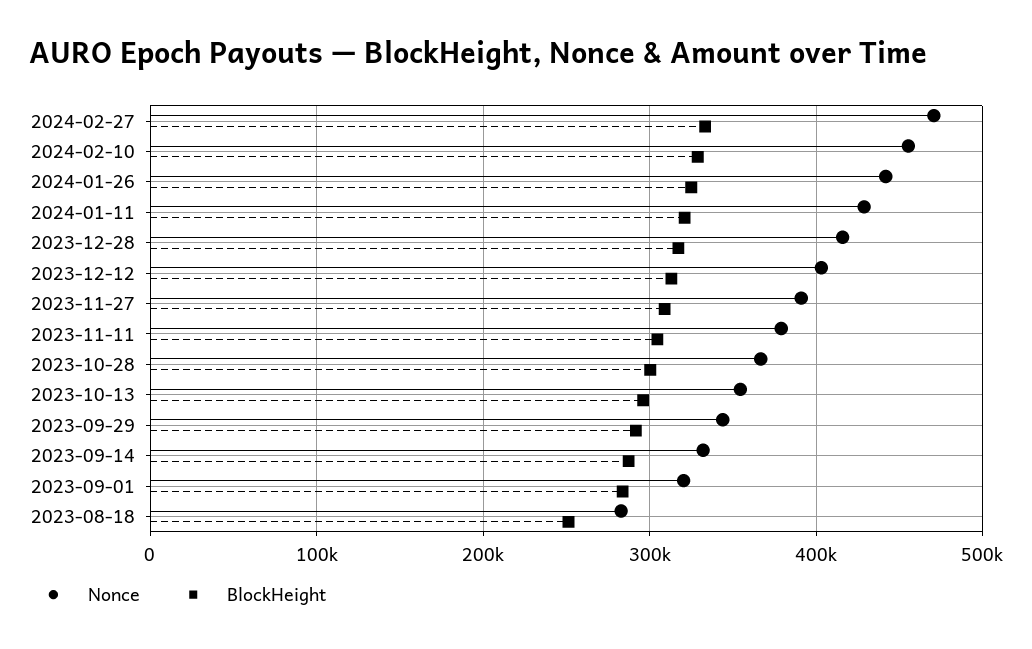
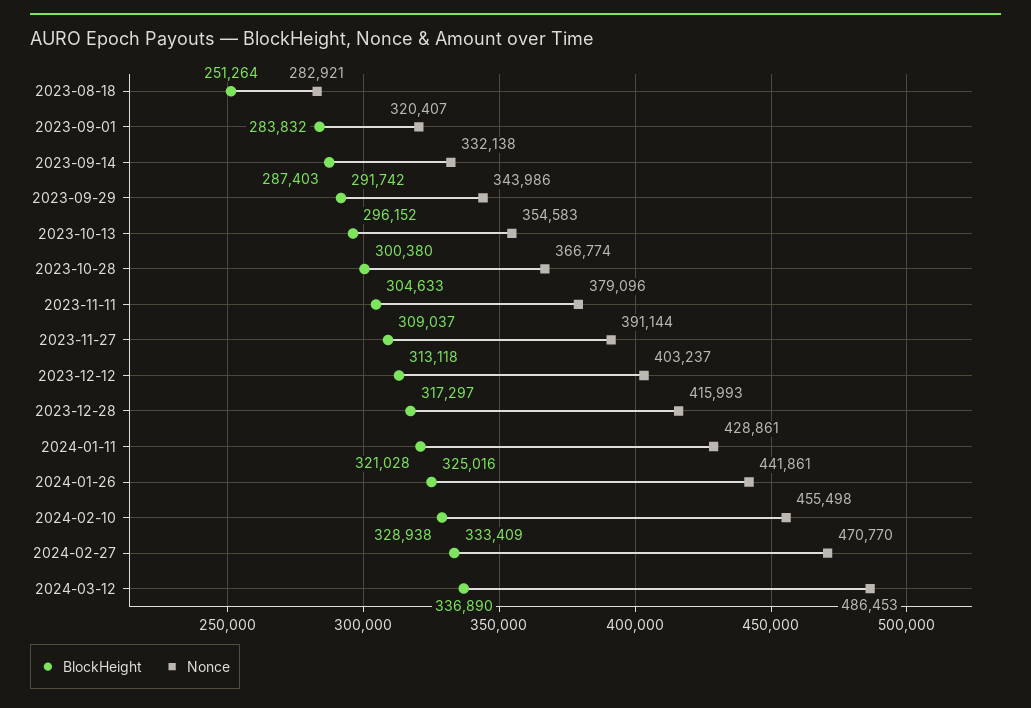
BlockHeight, 2024-03-12: none -> 336890
Nonce, 2024-03-12: none -> 486453

